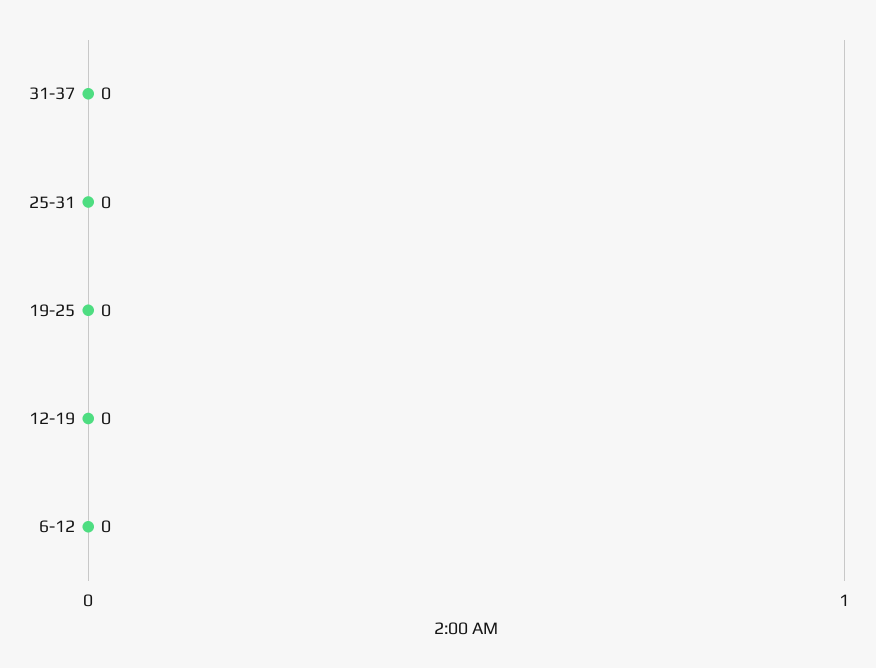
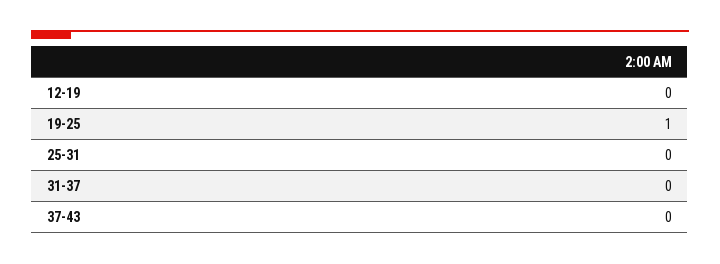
19-25: 0 -> 1
6-12: 0 -> none
37-43: none -> 0

